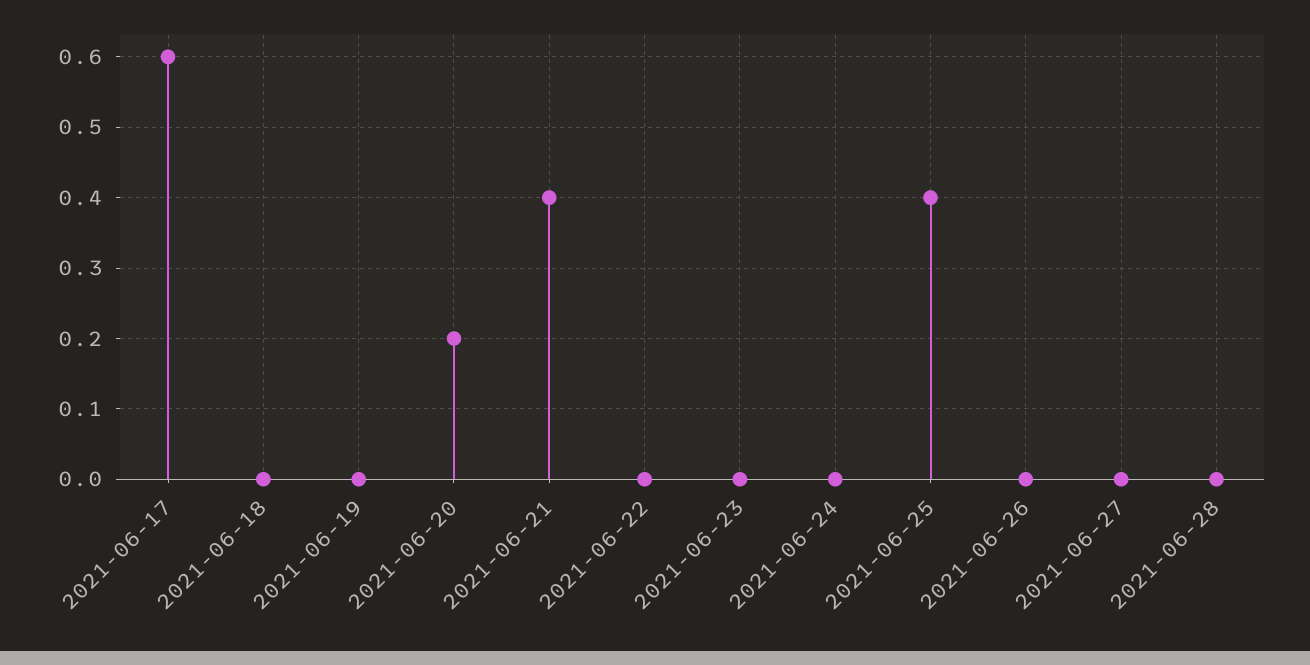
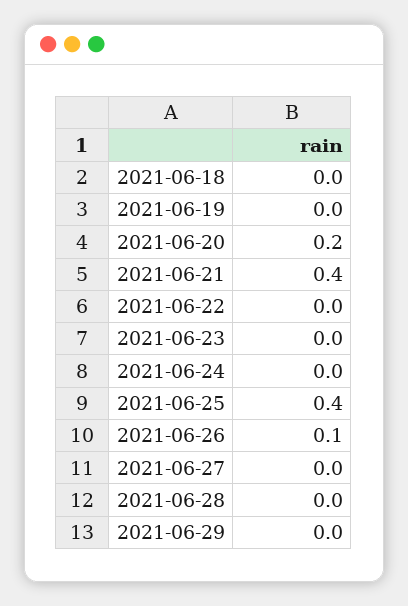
2021-06-17: 0.6 -> none
2021-06-26: 0 -> 0.1
2021-06-29: none -> 0

